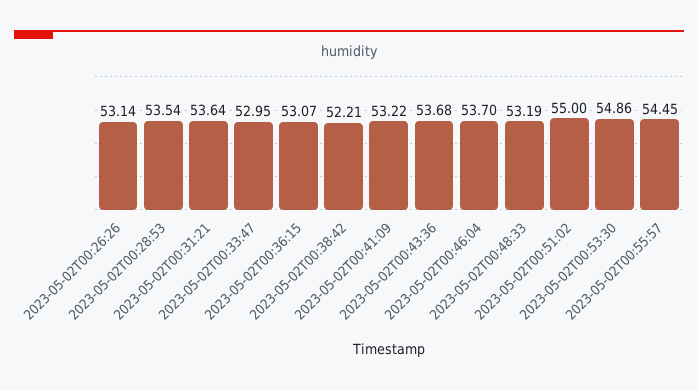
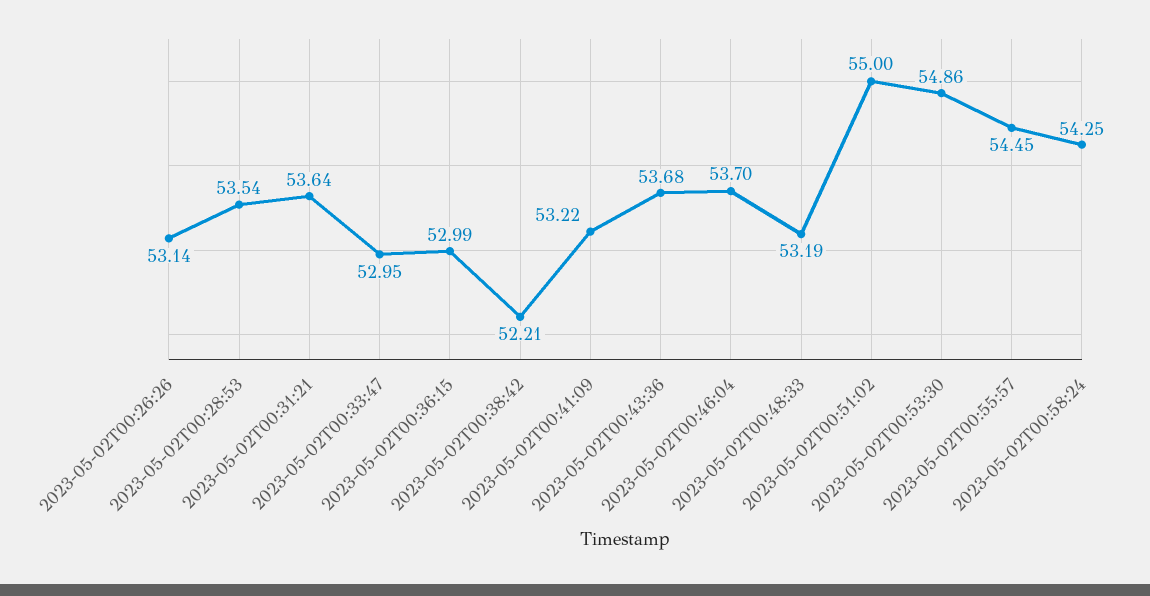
2023-05-02T00:36:15: 53.07 -> 52.99
2023-05-02T00:58:24: none -> 54.25

